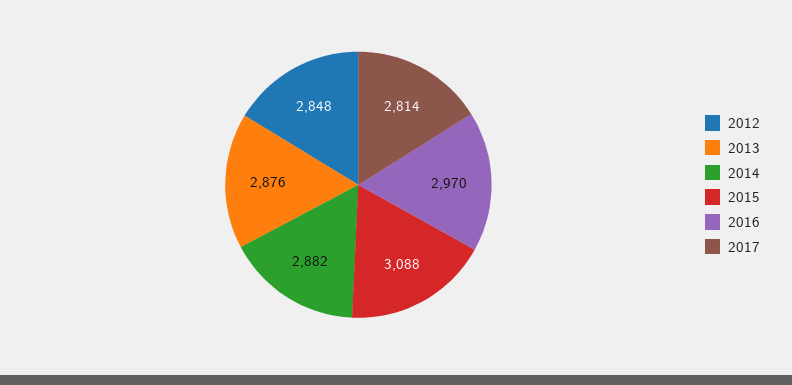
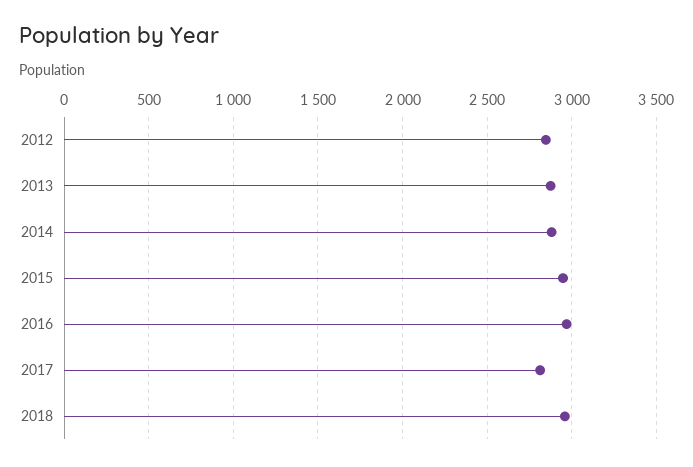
2015: 3088 -> 2950
2018: none -> 2950

